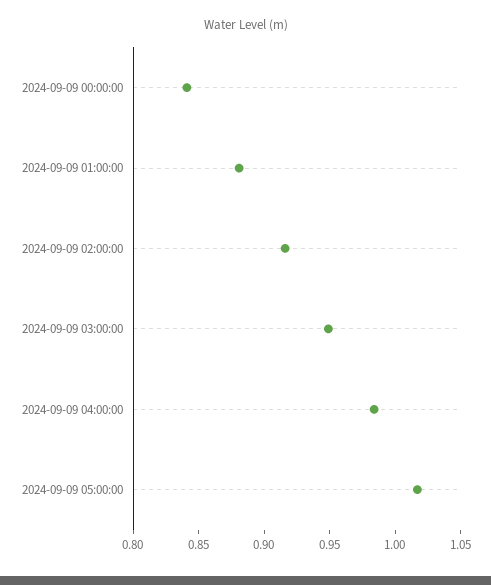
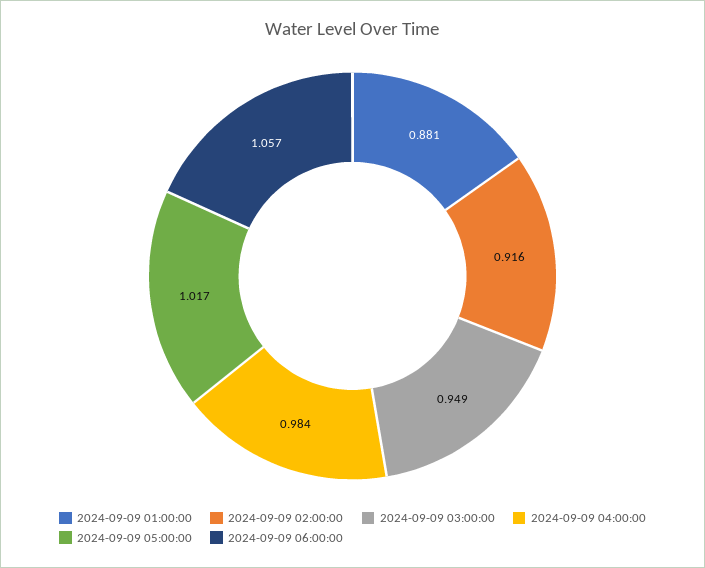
2024-09-09 00:00:00: 0.84 -> none
2024-09-09 06:00:00: none -> 1.057

